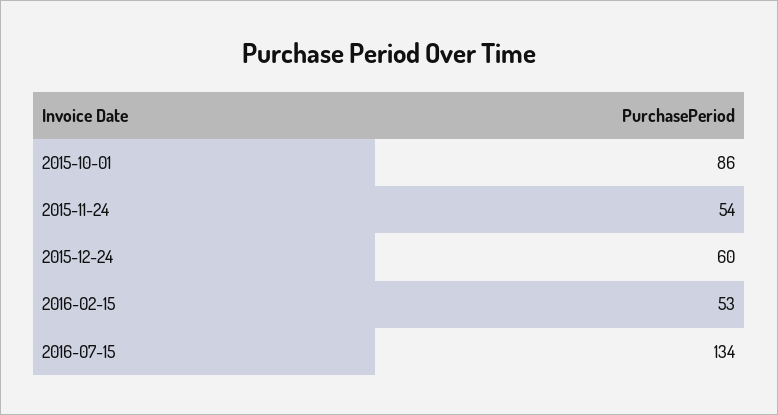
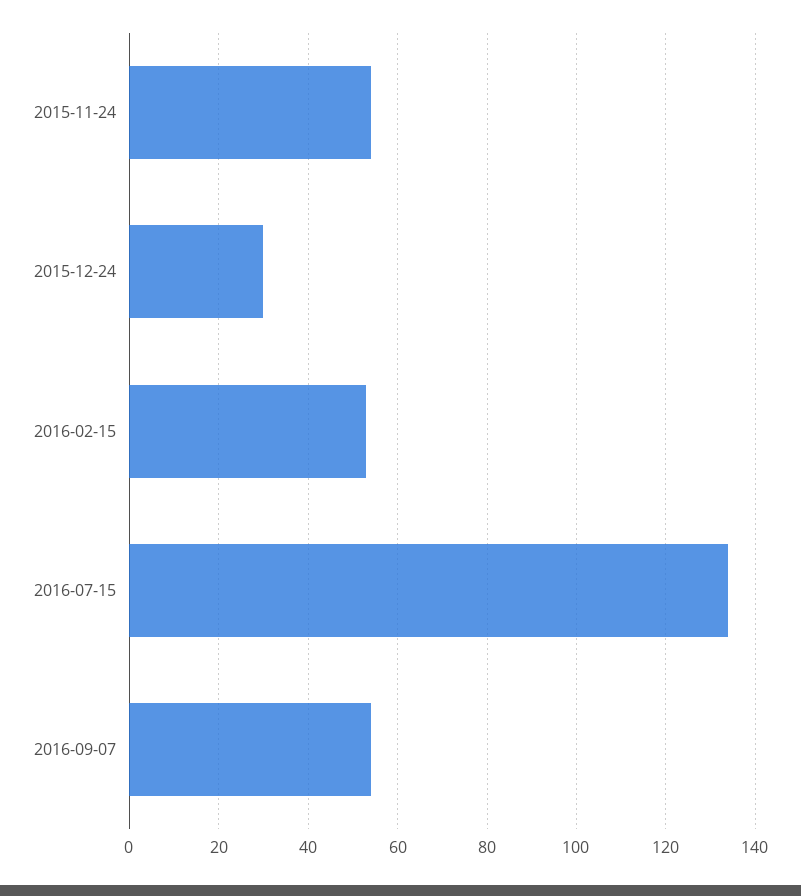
2015-10-01: 86 -> none
2015-12-24: 60 -> 30
2016-09-07: none -> 55

